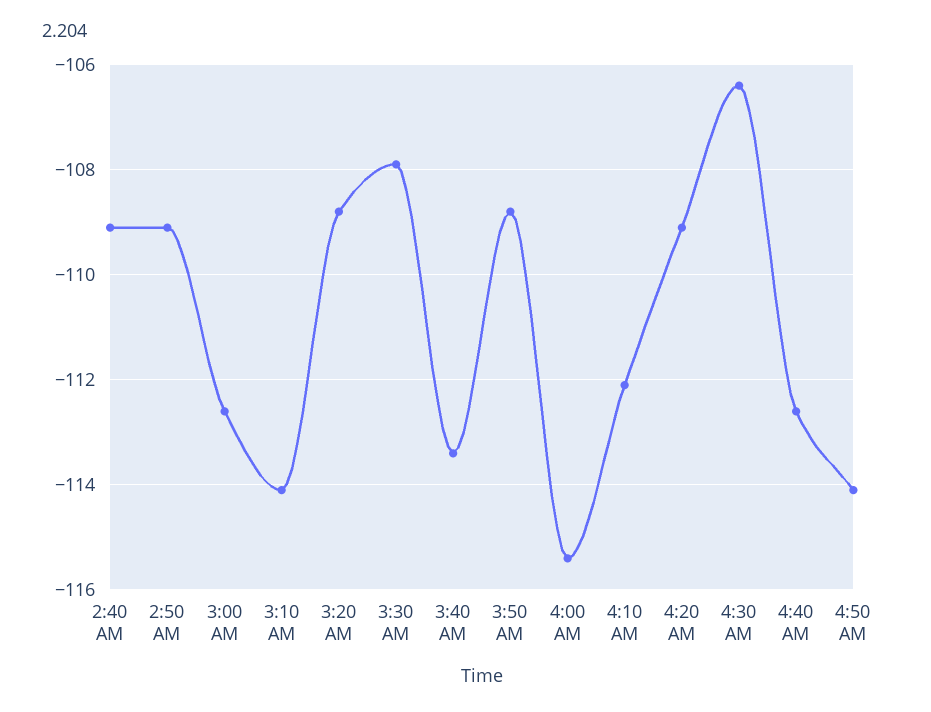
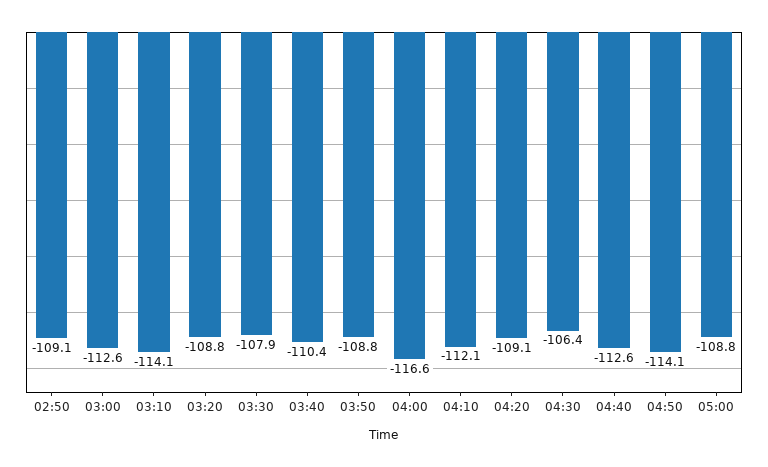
2:40 AM: -109 -> none
3:40 AM: -113.5 -> -110.4
4:00 AM: -115.5 -> -116.6
05:00: none -> -108.8

